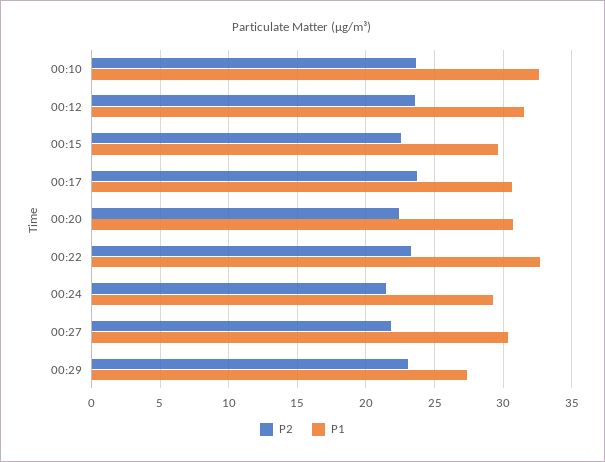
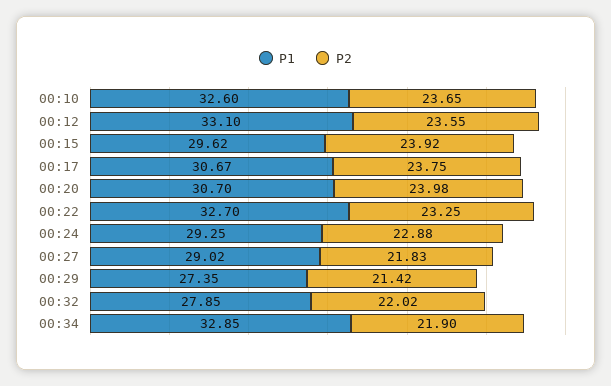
P1, 00:12: 31.5 -> 33.1
P2, 00:15: 22.5 -> 23.92
P2, 00:20: 22.5 -> 23.98
P2, 00:24: 21.5 -> 22.88
P1, 00:27: 30.5 -> 29.02
P2, 00:29: 23 -> 21.42
P1, 00:32: none -> 27.85
P2, 00:32: none -> 22.02
P1, 00:34: none -> 32.85
P2, 00:34: none -> 21.9

